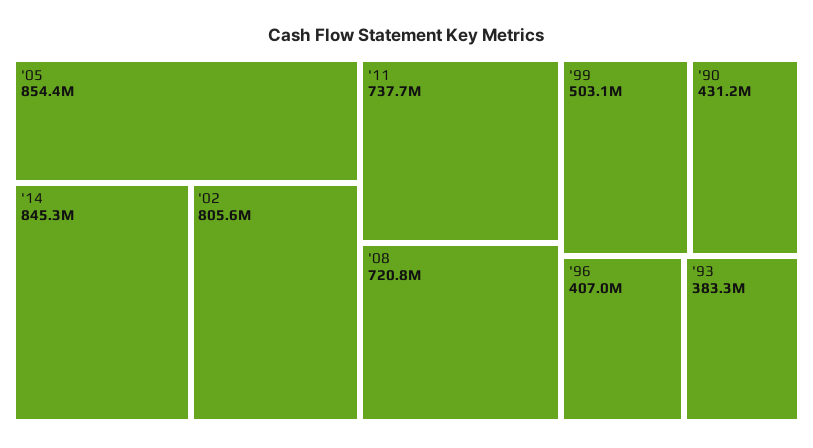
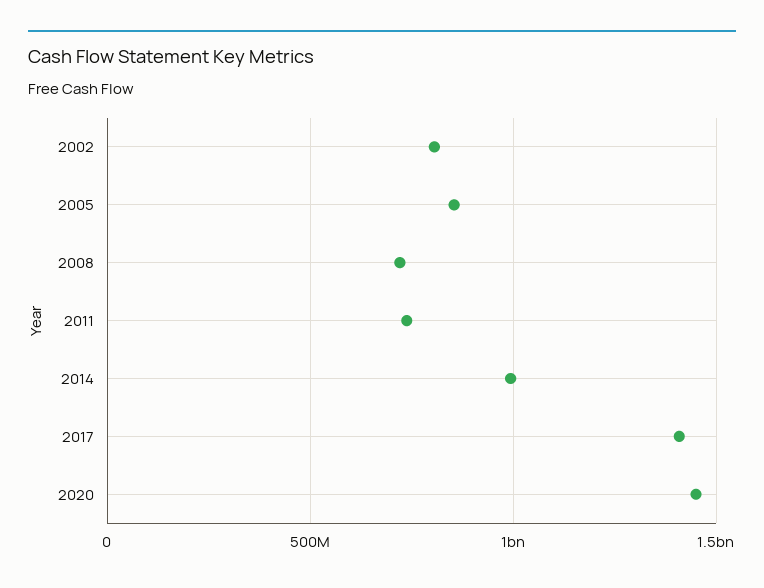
'14: 845300000 -> 1000000000
'99: 503100000 -> none
'90: 431200000 -> none
'96: 407000000 -> none
'93: 383300000 -> none
2017: none -> 1400000000
2020: none -> 1450000000

